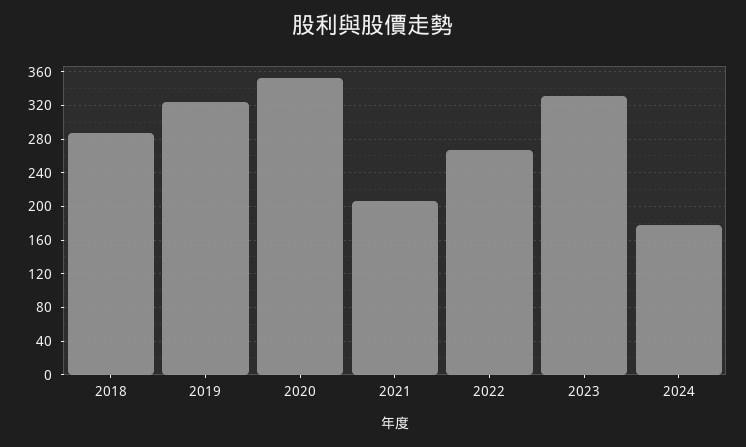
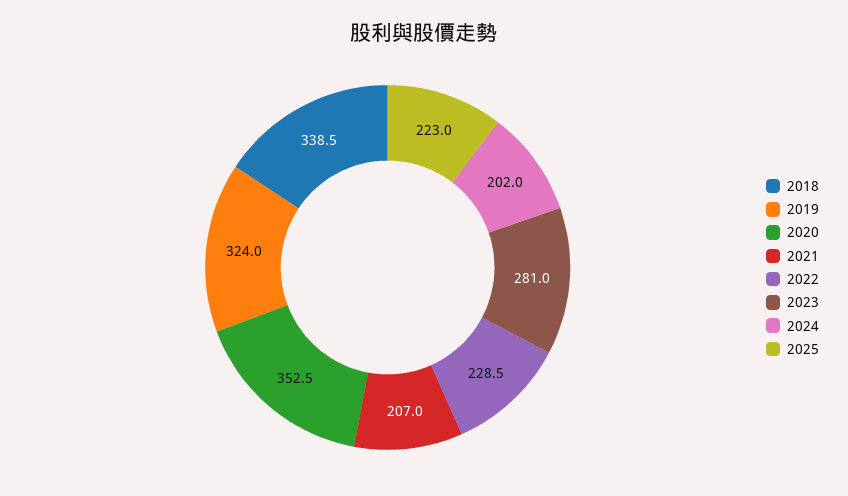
2018: 290 -> 338.5
2022: 270 -> 228.5
2023: 330 -> 281
2024: 180 -> 202
2025: none -> 223

